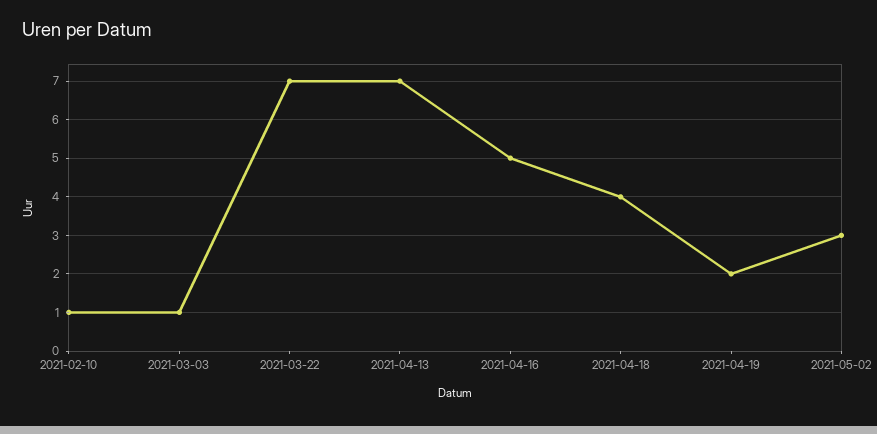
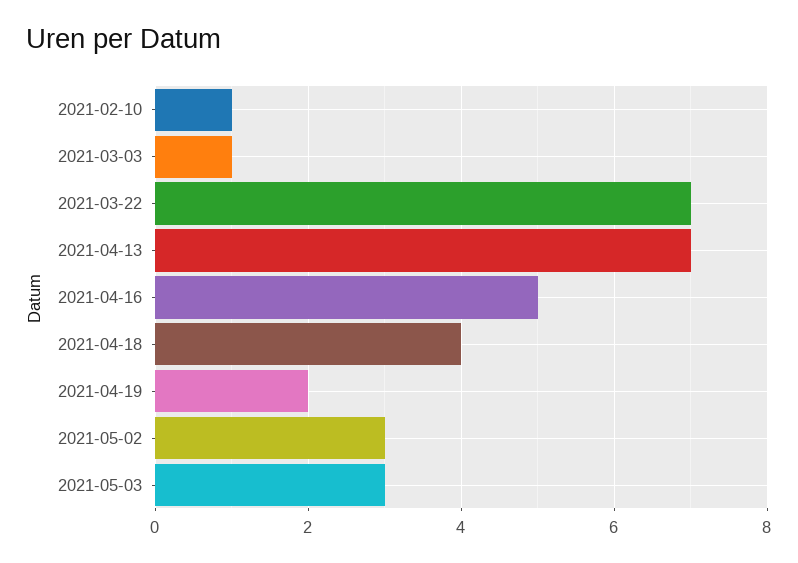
2021-05-03: none -> 3

